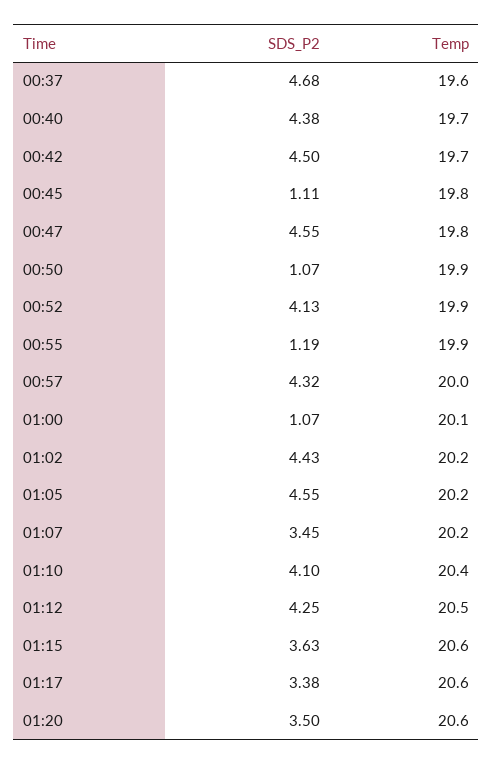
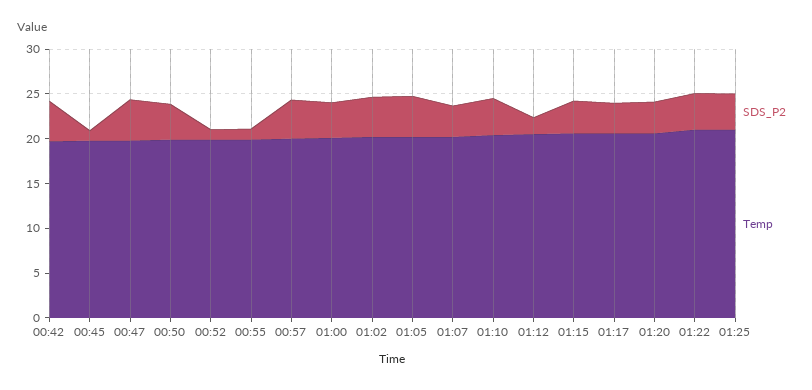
SDS_P2, 00:37: 4.68 -> none
Temp, 00:37: 19.6 -> none
SDS_P2, 00:40: 4.38 -> none
Temp, 00:40: 19.7 -> none
SDS_P2, 00:50: 1.07 -> 4
SDS_P2, 00:52: 4.13 -> 1
SDS_P2, 01:00: 1.07 -> 4
SDS_P2, 01:12: 4.25 -> 2
SDS_P2, 01:22: none -> 4
Temp, 01:22: none -> 21
SDS_P2, 01:25: none -> 4
Temp, 01:25: none -> 21

